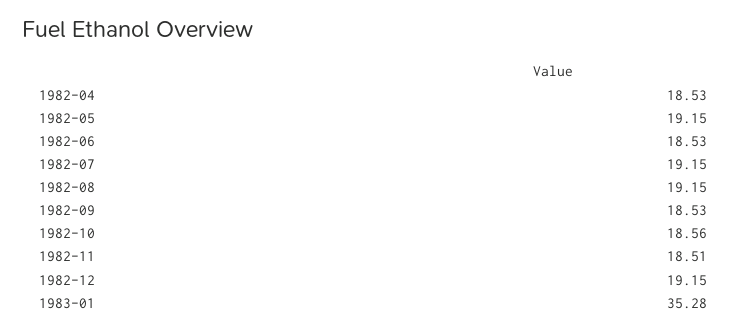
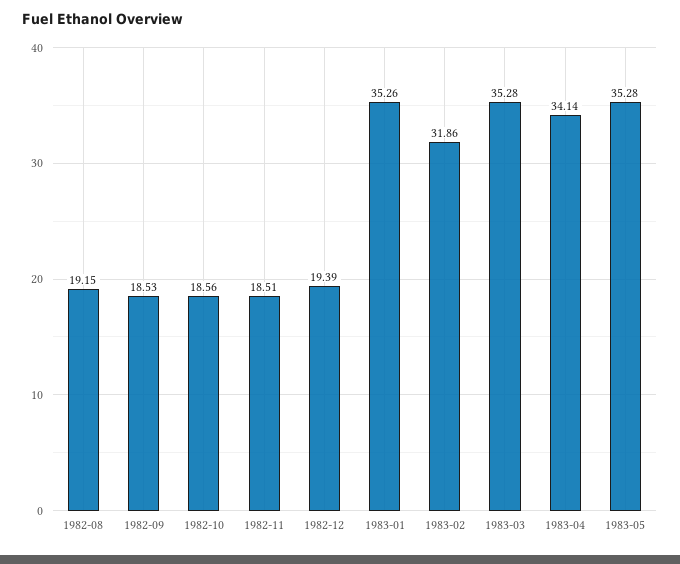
1982-04: 18.53 -> none
1982-05: 19.15 -> none
1982-06: 18.53 -> none
1982-07: 19.15 -> none
1982-12: 19.15 -> 19.39
1983-01: 35.28 -> 35.26
1983-02: none -> 31.86
1983-03: none -> 35.28
1983-04: none -> 34.14
1983-05: none -> 35.28

